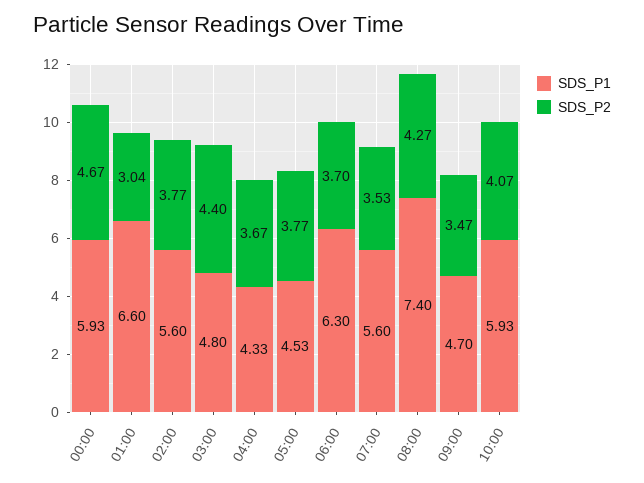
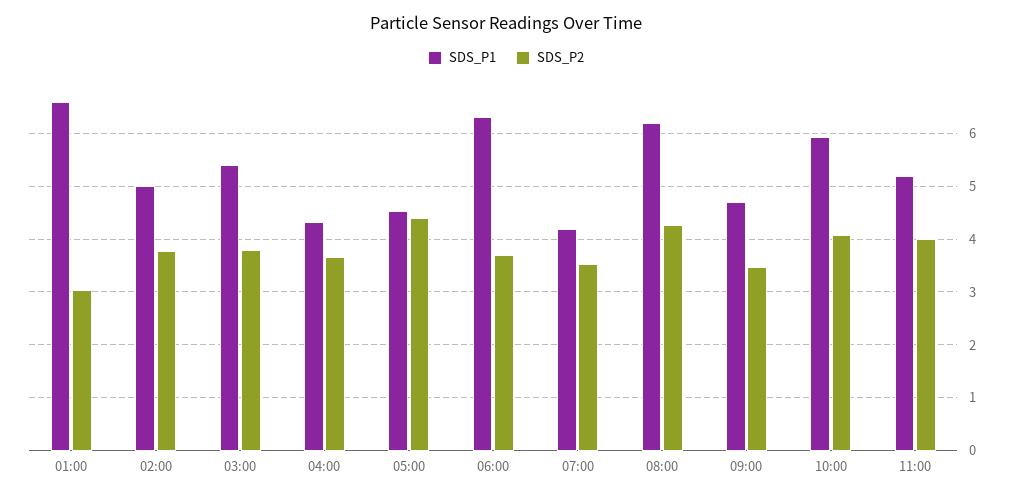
SDS_P1, 00:00: 5.93 -> none
SDS_P2, 00:00: 4.67 -> none
SDS_P1, 02:00: 5.6 -> 5
SDS_P1, 03:00: 4.8 -> 5.4
SDS_P2, 03:00: 4.4 -> 3.8
SDS_P2, 05:00: 3.77 -> 4.4
SDS_P1, 07:00: 5.6 -> 4.2
SDS_P1, 08:00: 7.4 -> 6.2
SDS_P1, 11:00: none -> 5.2
SDS_P2, 11:00: none -> 4

